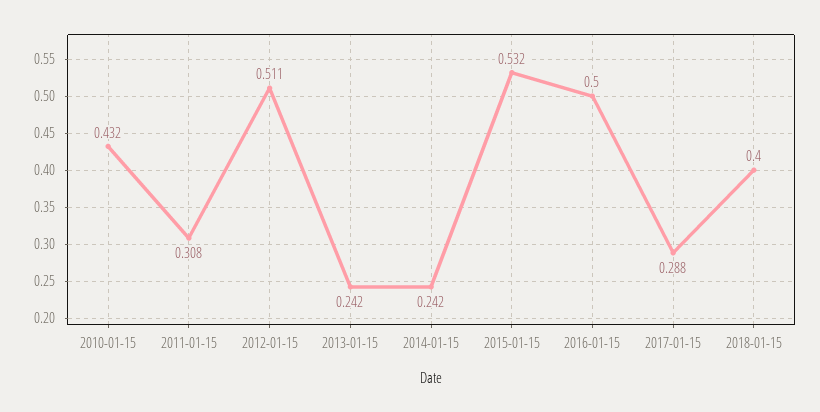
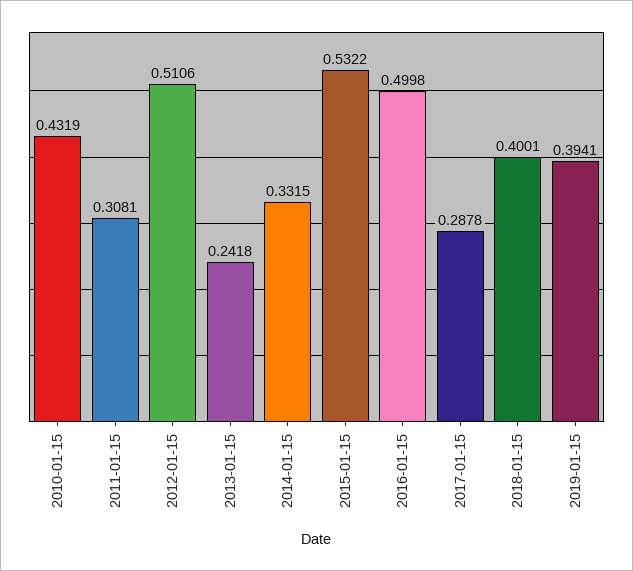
2014-01-15: 0.242 -> 0.3315
2019-01-15: none -> 0.3941

